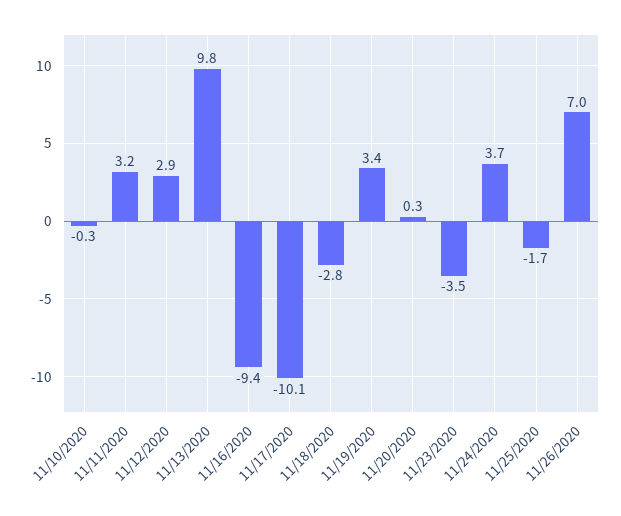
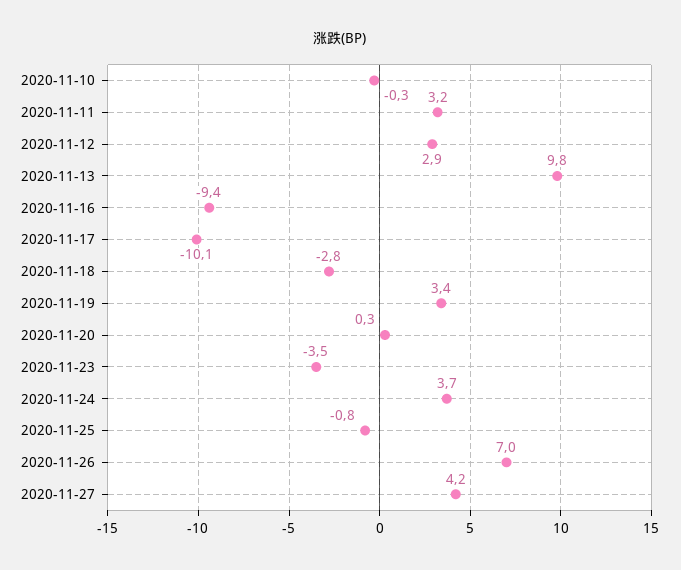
11/25/2020: -1.7 -> -0.8
2020-11-27: none -> 4.2

